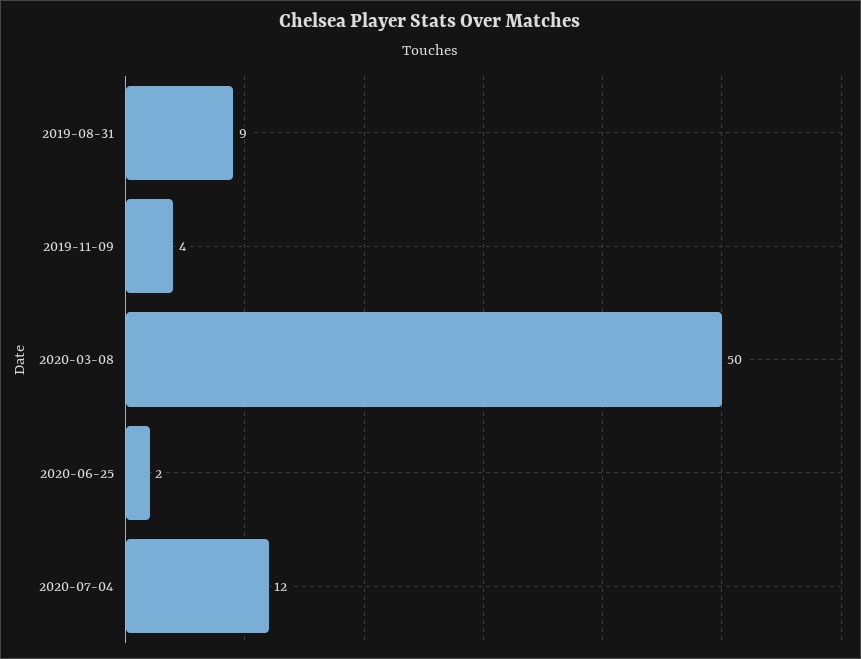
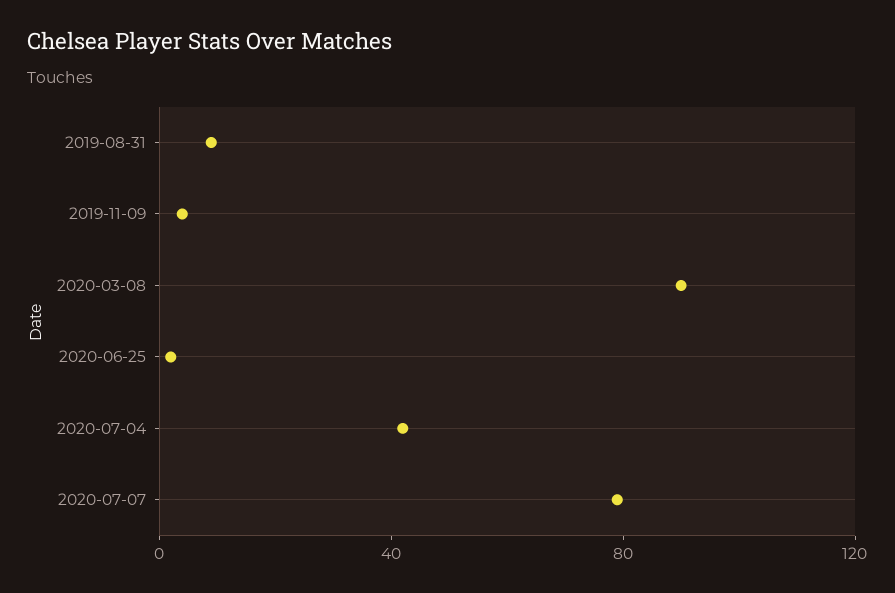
2020-03-08: 50 -> 90
2020-07-04: 12 -> 40
2020-07-07: none -> 80

